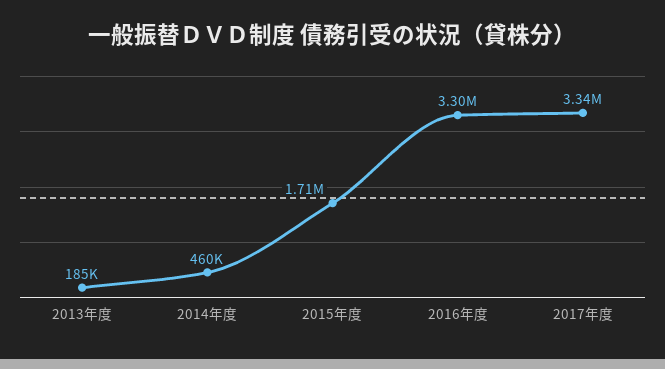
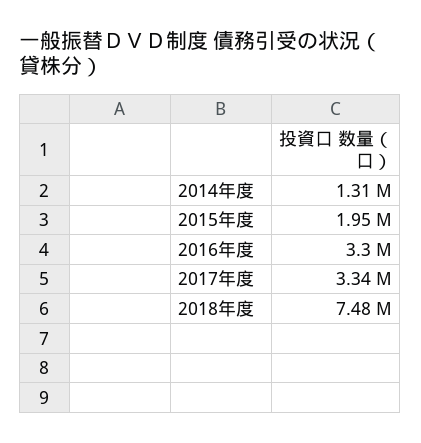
2013年度: 185000 -> none
2014年度: 460000 -> 1310000
2015年度: 1710000 -> 1950000
2018年度: none -> 7480000

